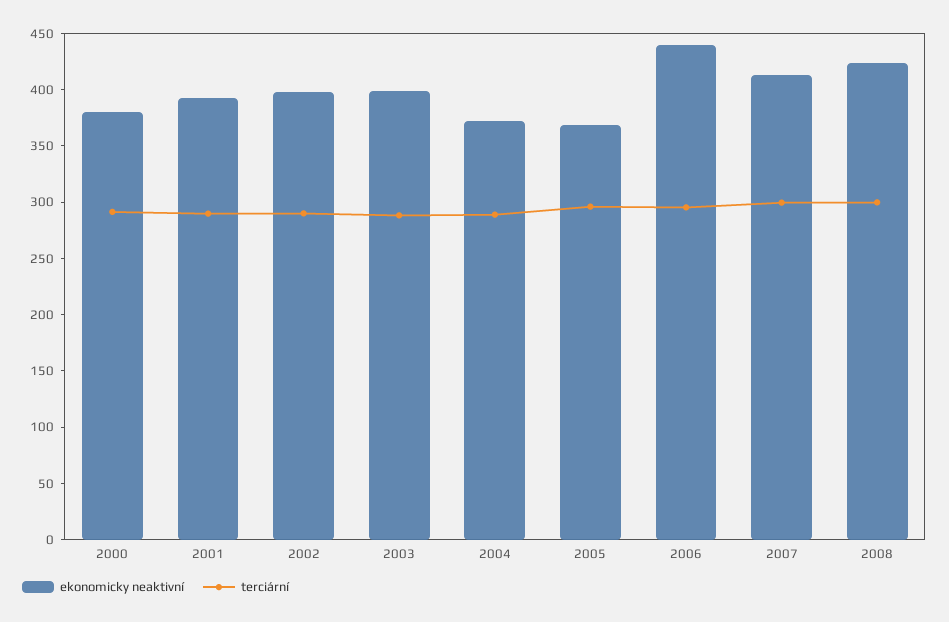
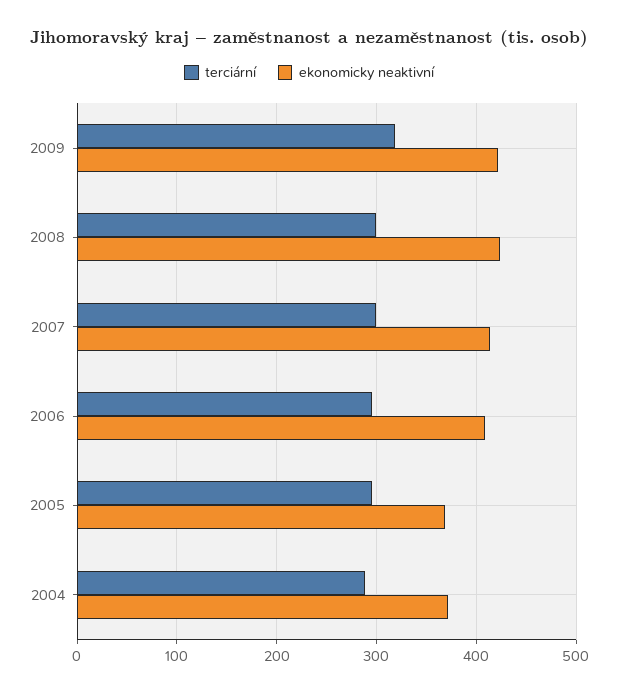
ekonomicky neaktivní, 2000: 380 -> none
terciární, 2000: 290 -> none
ekonomicky neaktivní, 2001: 390 -> none
terciární, 2001: 290 -> none
ekonomicky neaktivní, 2002: 400 -> none
terciární, 2002: 290 -> none
ekonomicky neaktivní, 2003: 400 -> none
terciární, 2003: 290 -> none
ekonomicky neaktivní, 2006: 440 -> 410
terciární, 2009: none -> 320
ekonomicky neaktivní, 2009: none -> 420

